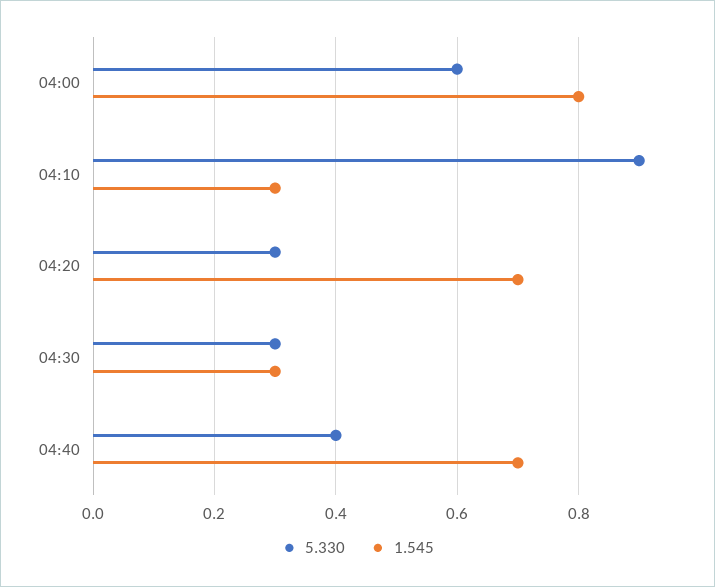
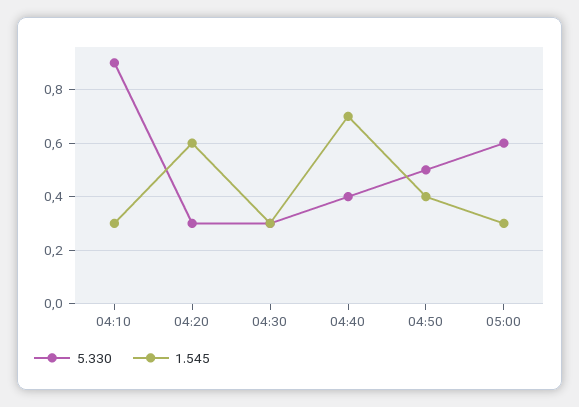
5.330, 04:00: 0.6 -> none
1.545, 04:00: 0.8 -> none
1.545, 04:20: 0.7 -> 0.6
5.330, 04:50: none -> 0.5
1.545, 04:50: none -> 0.4
5.330, 05:00: none -> 0.6
1.545, 05:00: none -> 0.3

